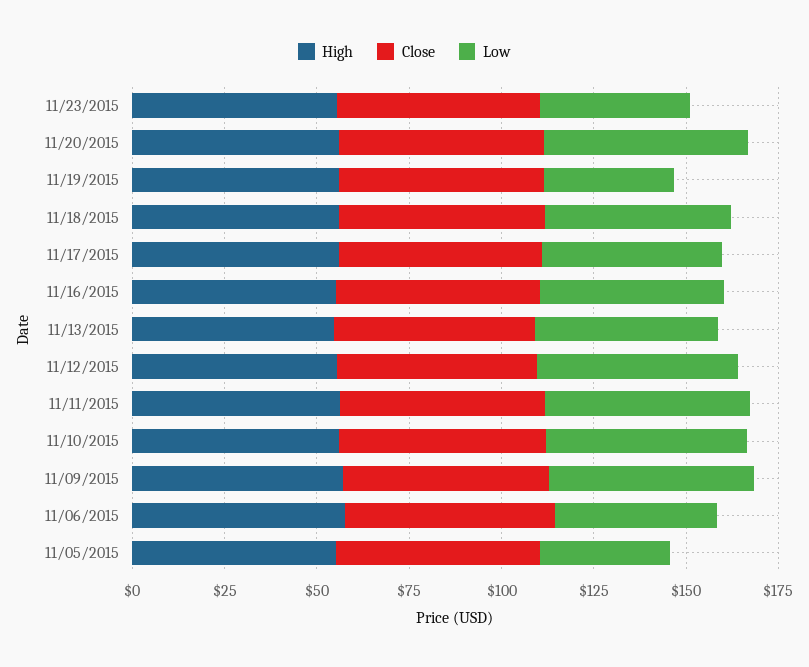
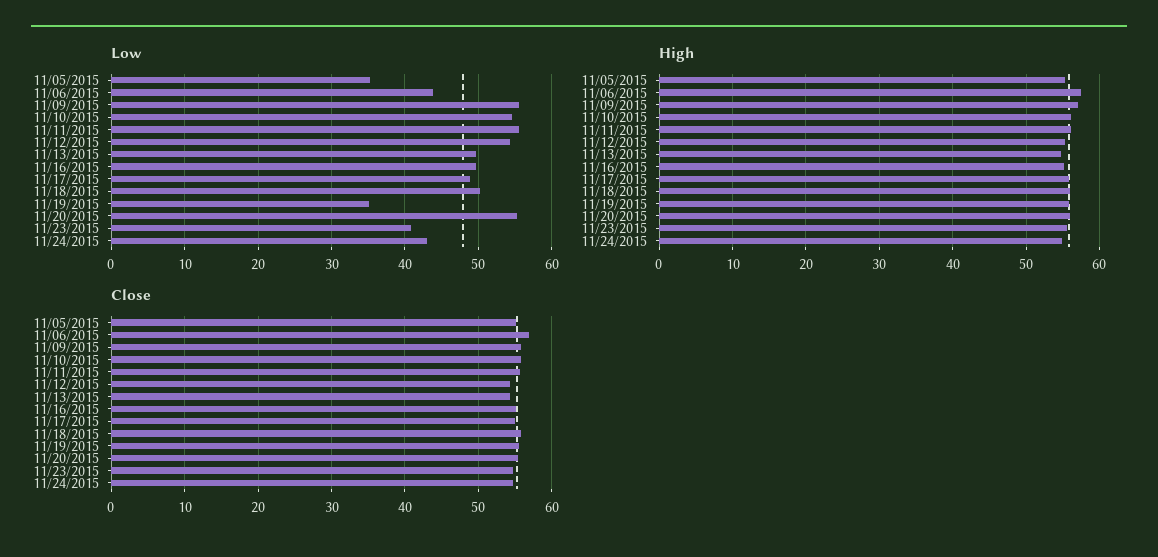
Low, 11/24/2015: none -> 43
High, 11/24/2015: none -> 55
Close, 11/24/2015: none -> 55

